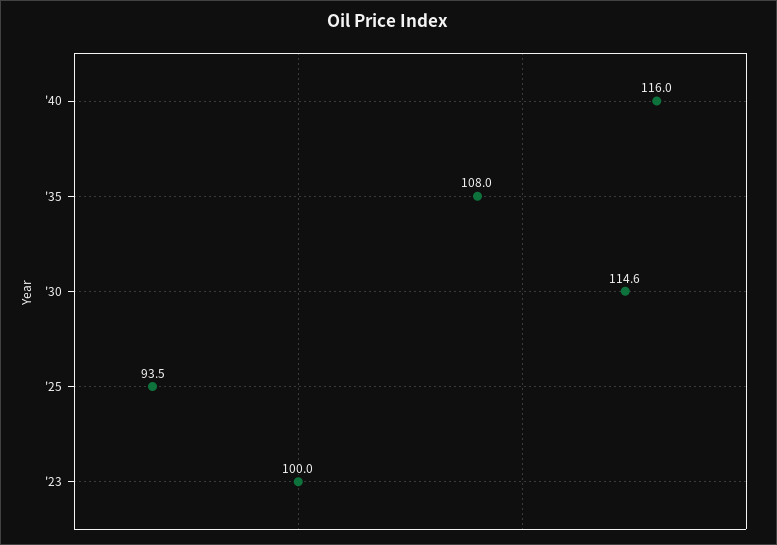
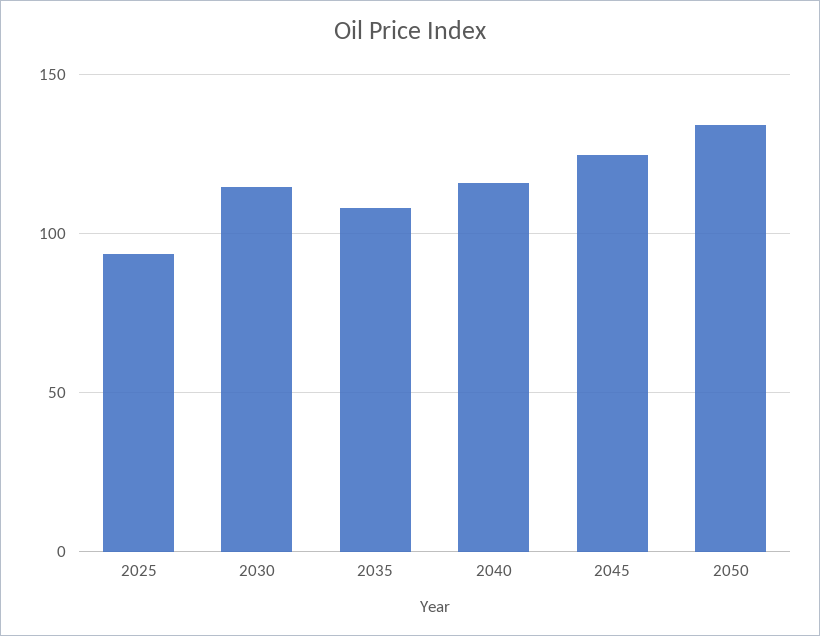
'23: 100 -> none
2045: none -> 125
2050: none -> 135

